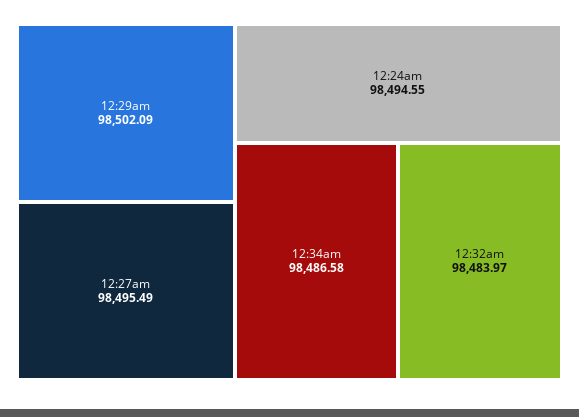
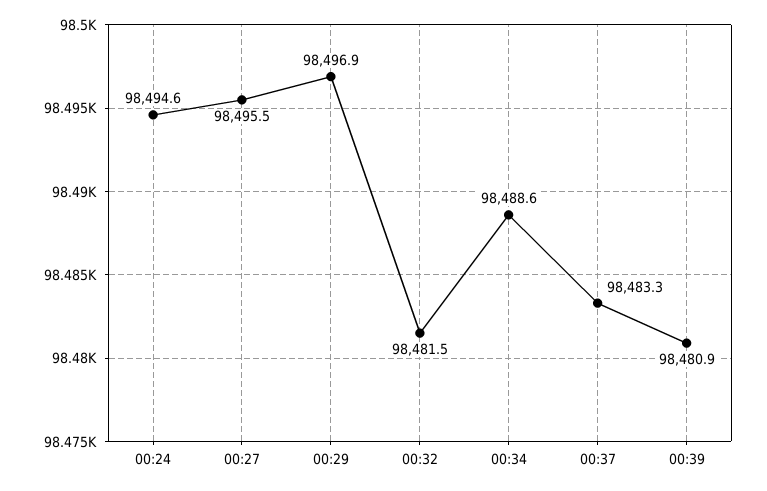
12:29am: 98502.09 -> 98496.9
12:34am: 98486.58 -> 98488.6
12:32am: 98483.97 -> 98481.5
00:37: none -> 98483.3
00:39: none -> 98480.9

